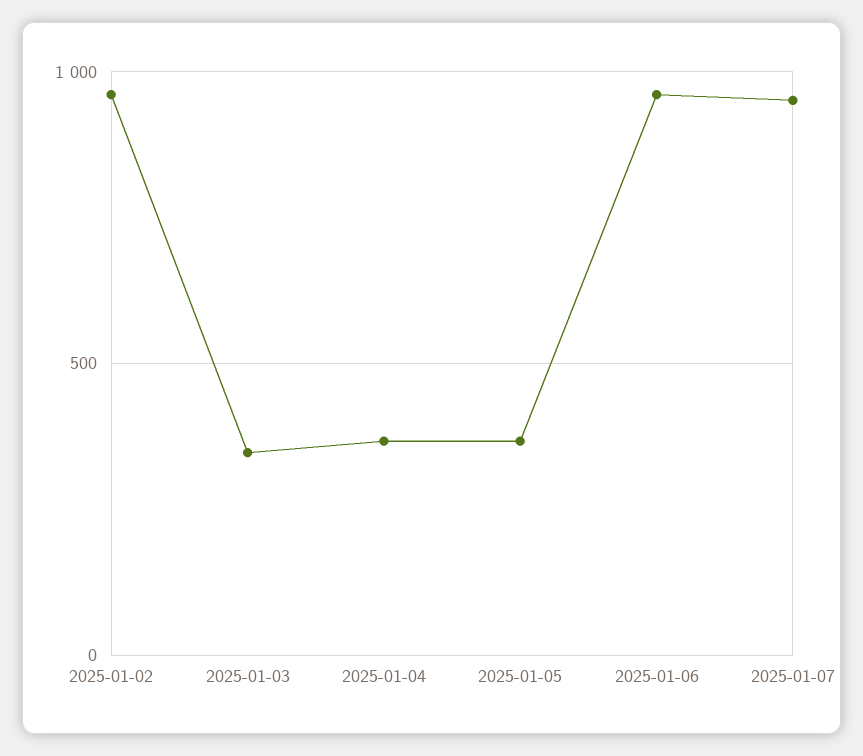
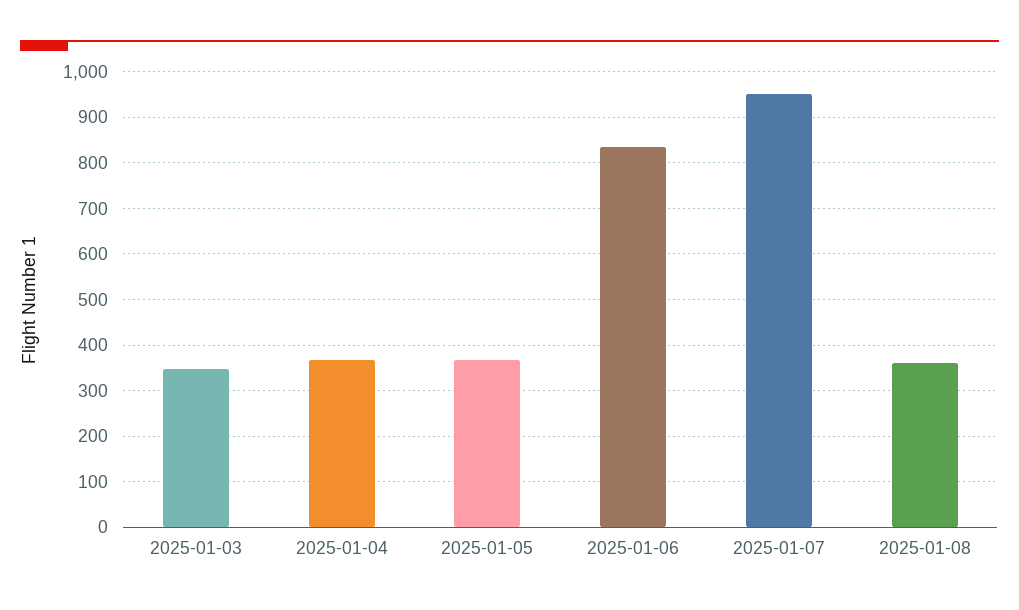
2025-01-02: 950 -> none
2025-01-06: 950 -> 840
2025-01-08: none -> 360

